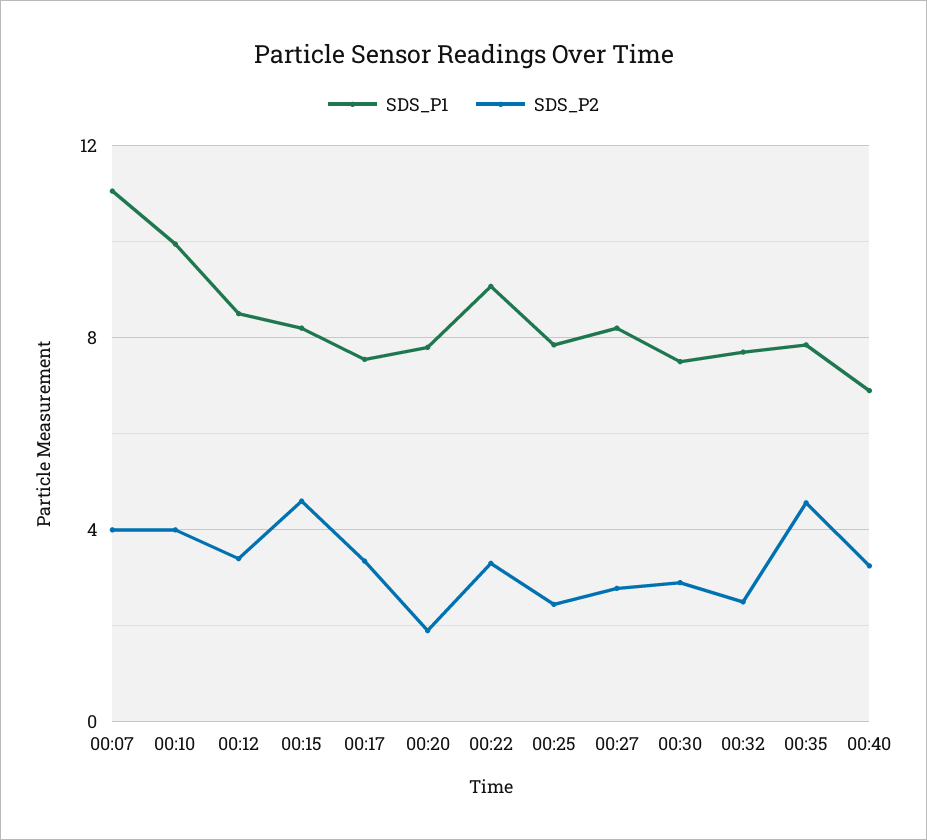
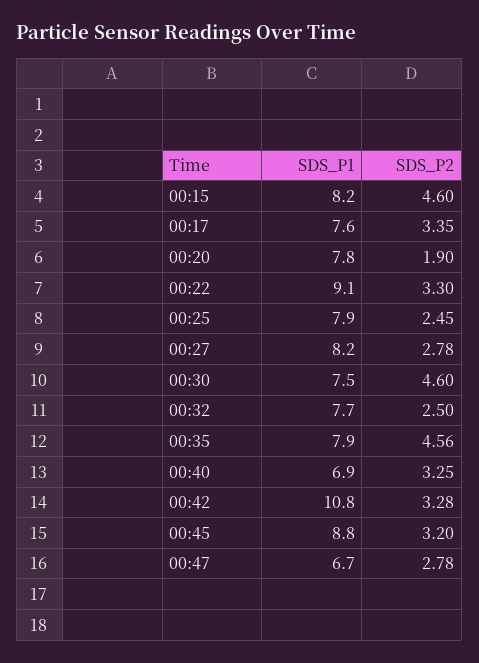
SDS_P1, 00:07: 11 -> none
SDS_P2, 00:07: 4 -> none
SDS_P1, 00:10: 10 -> none
SDS_P2, 00:10: 4 -> none
SDS_P1, 00:12: 8.5 -> none
SDS_P2, 00:12: 3.5 -> none
SDS_P2, 00:30: 3 -> 4.6
SDS_P1, 00:42: none -> 10.8
SDS_P2, 00:42: none -> 3.28
SDS_P1, 00:45: none -> 8.8
SDS_P2, 00:45: none -> 3.2
SDS_P1, 00:47: none -> 6.7
SDS_P2, 00:47: none -> 2.78

